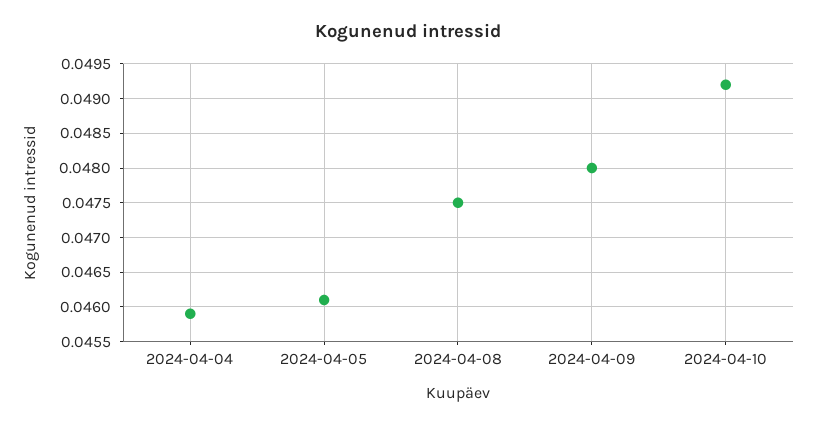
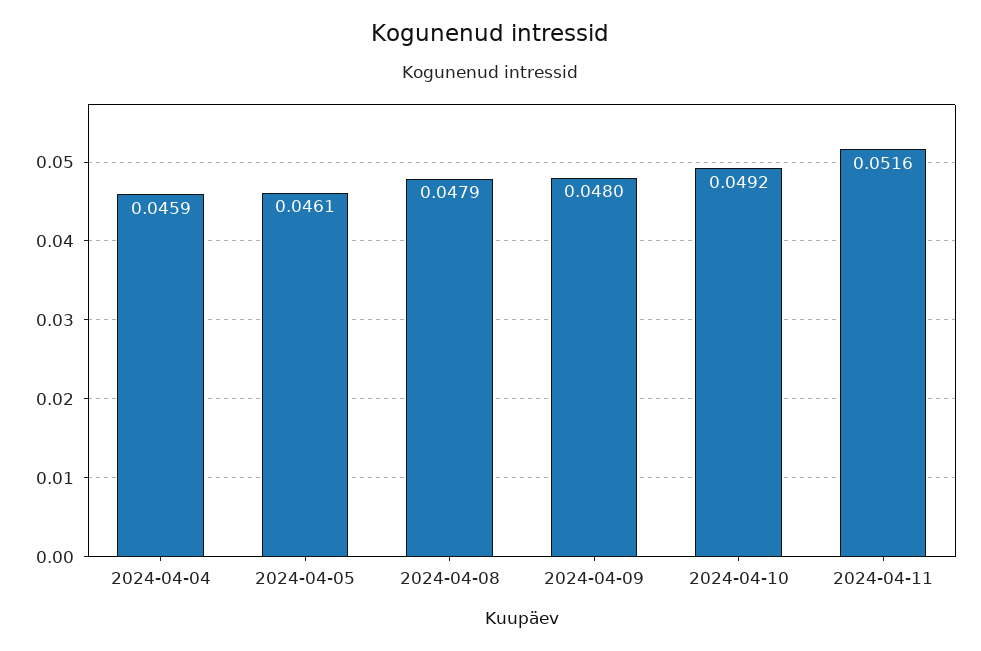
2024-04-08: 0.0475 -> 0.0479
2024-04-11: none -> 0.0516

